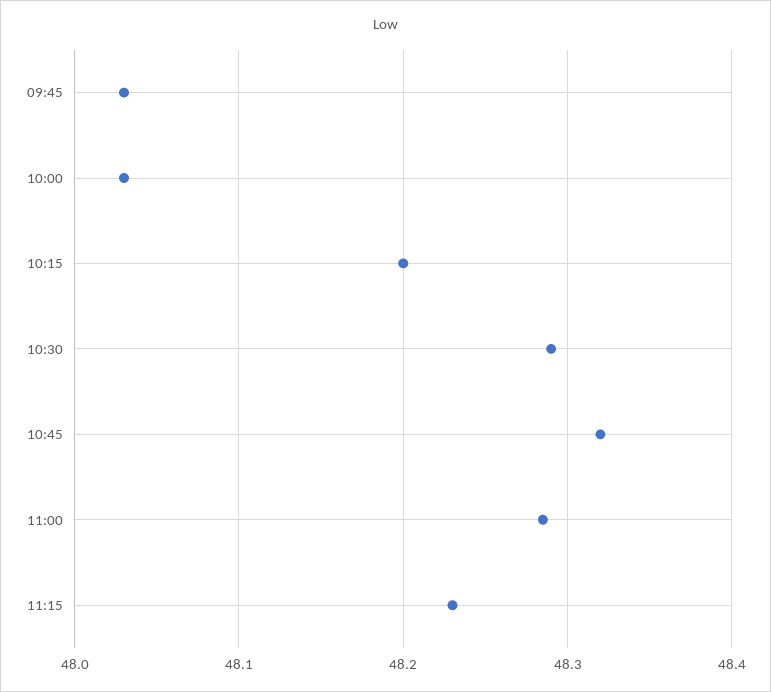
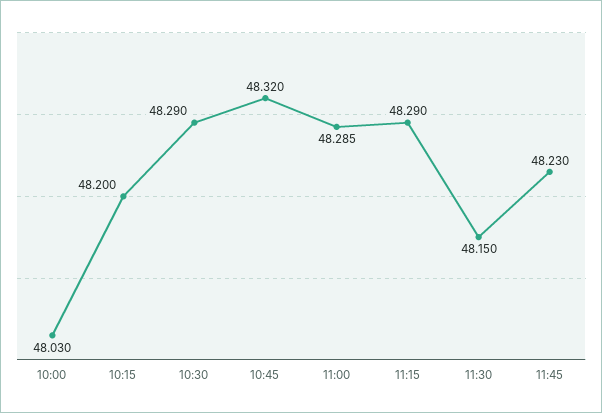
09:45: 48.03 -> none
11:15: 48.23 -> 48.29
11:30: none -> 48.15
11:45: none -> 48.23

